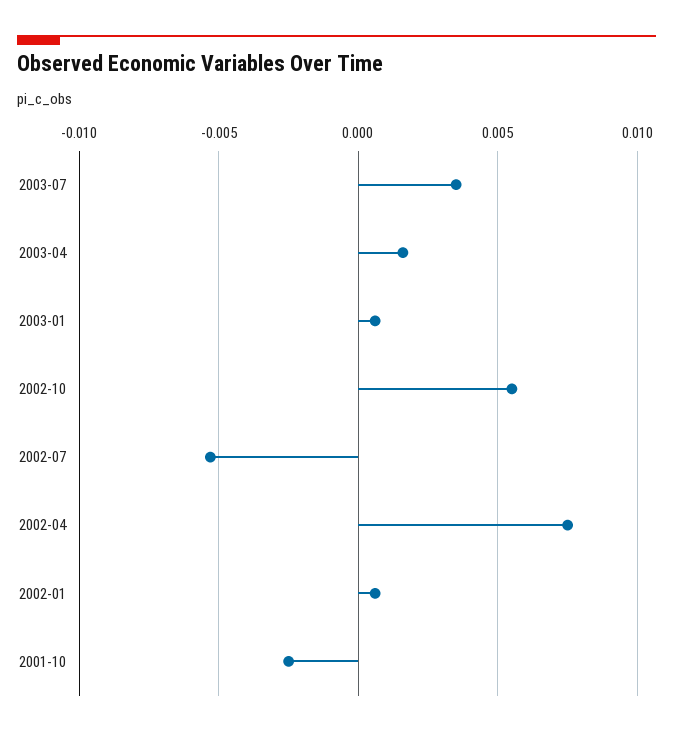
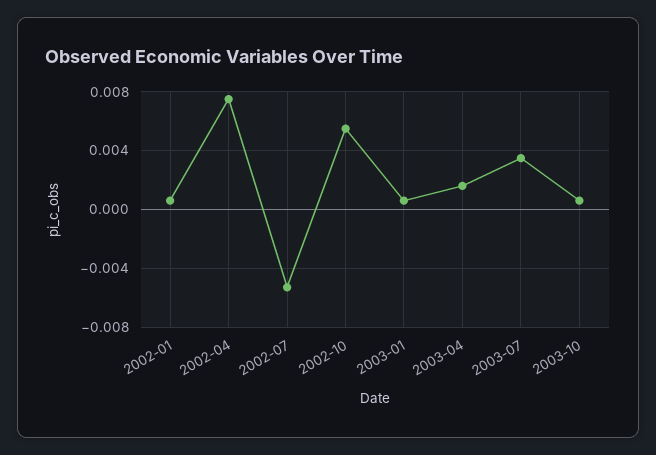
2001-10: -0.0025 -> none
2003-10: none -> 0.0005

